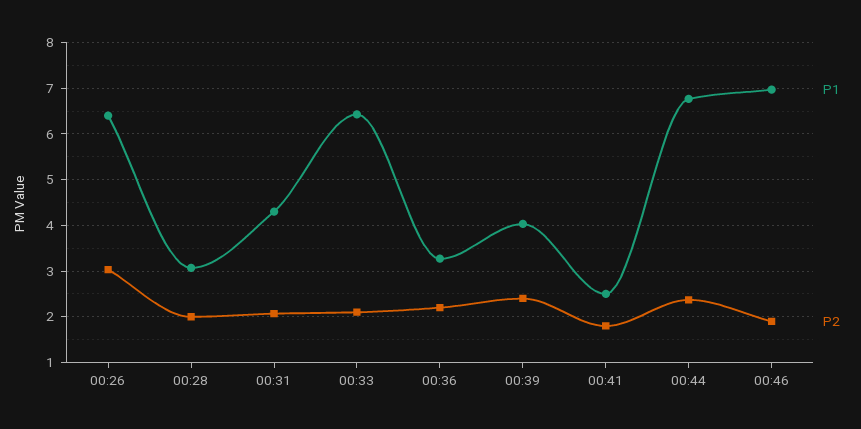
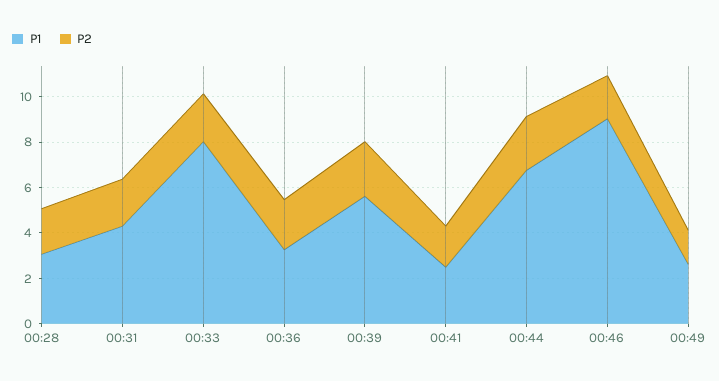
P1, 00:26: 6.4 -> none
P2, 00:26: 3 -> none
P1, 00:33: 6.4 -> 8
P1, 00:39: 4 -> 5.5
P1, 00:46: 7 -> 9
P1, 00:49: none -> 2.5
P2, 00:49: none -> 1.5

